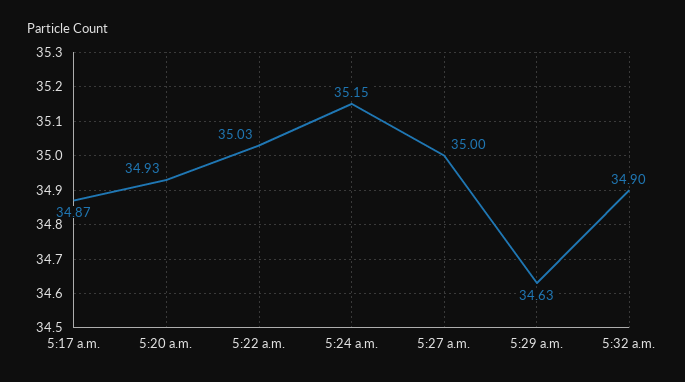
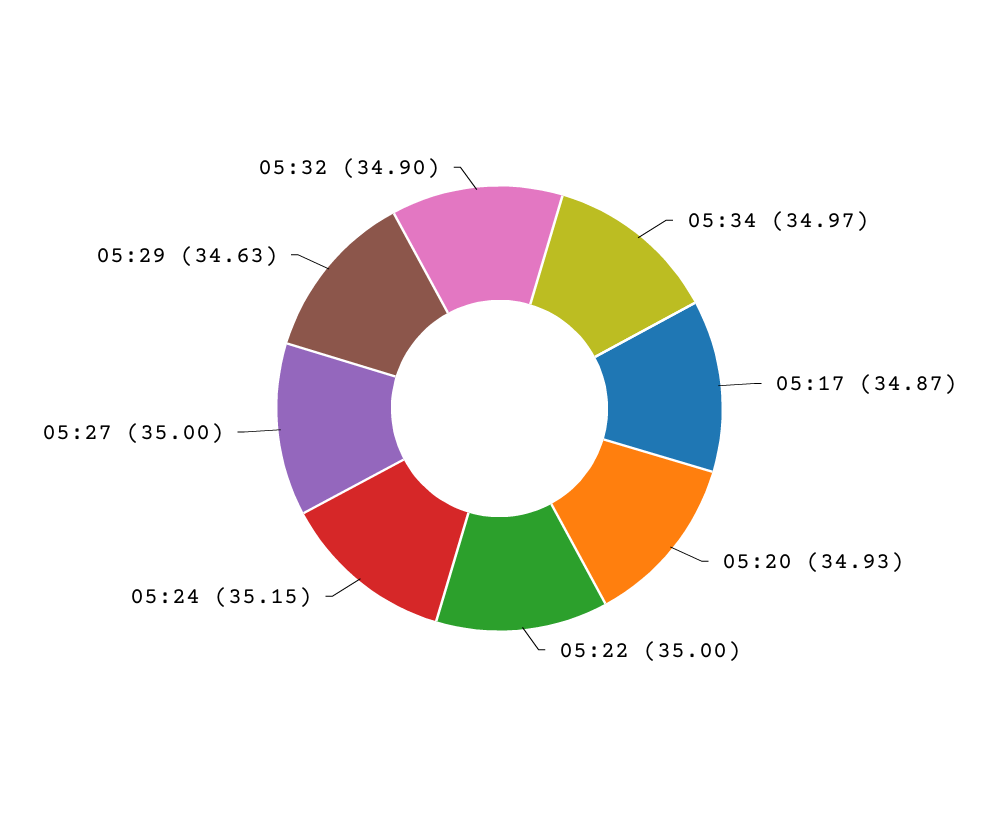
5:22 a.m.: 35.03 -> 35
05:34: none -> 34.97

